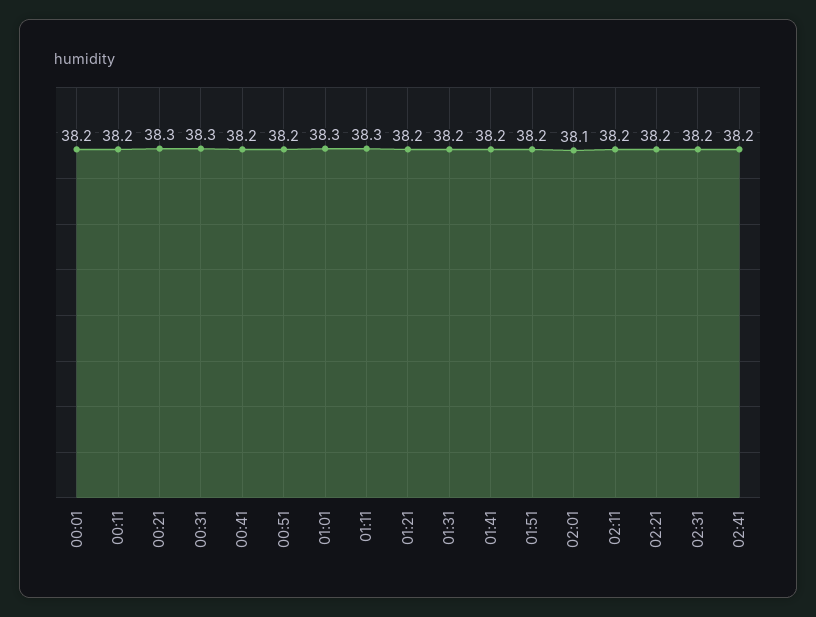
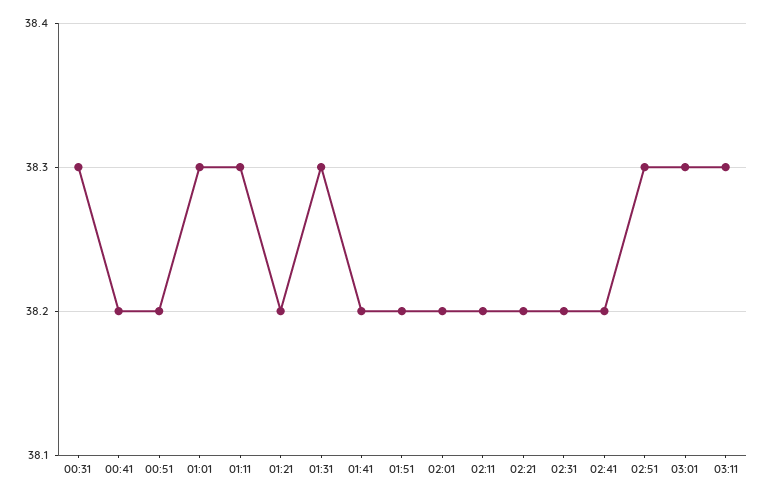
00:01: 38.2 -> none
00:11: 38.2 -> none
00:21: 38.3 -> none
01:31: 38.2 -> 38.3
02:01: 38.1 -> 38.2
02:51: none -> 38.3
03:01: none -> 38.3
03:11: none -> 38.3

